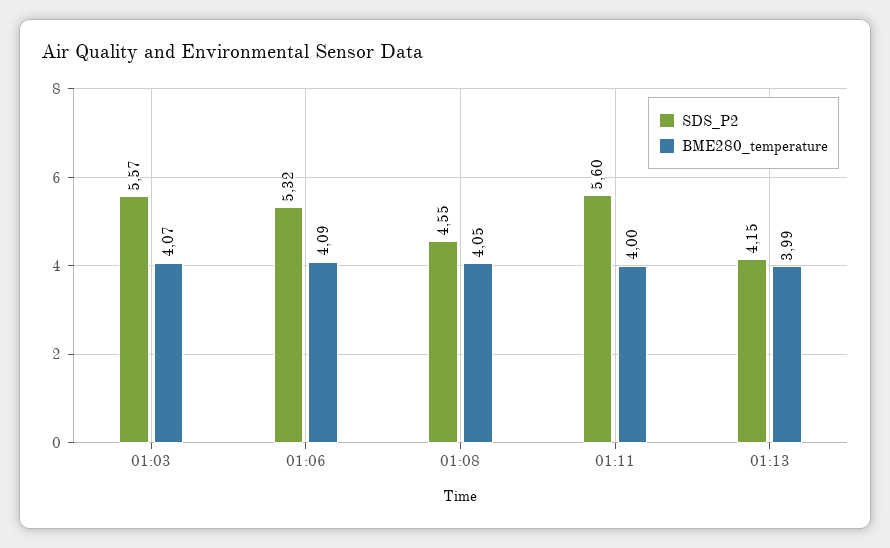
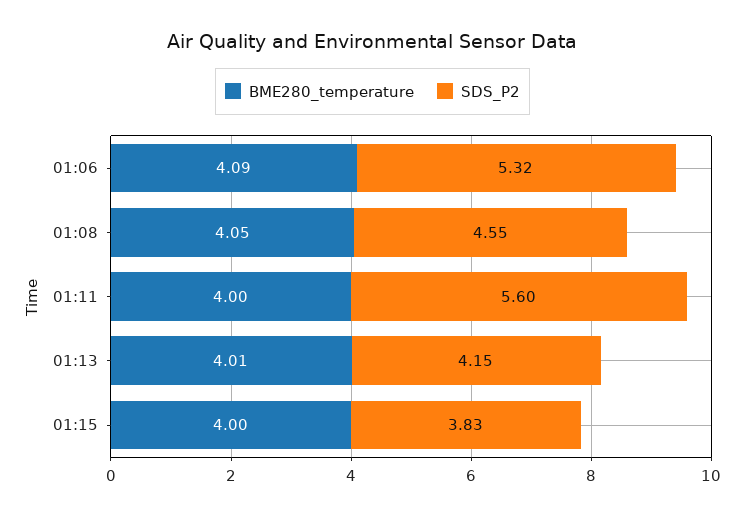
SDS_P2, 01:03: 5.57 -> none
BME280_temperature, 01:03: 4.07 -> none
BME280_temperature, 01:13: 3.99 -> 4.01
BME280_temperature, 01:15: none -> 4
SDS_P2, 01:15: none -> 3.83

